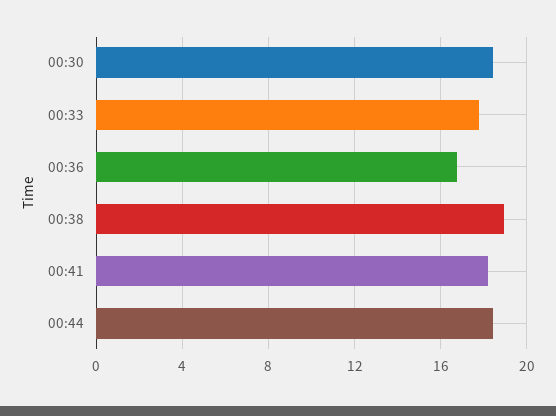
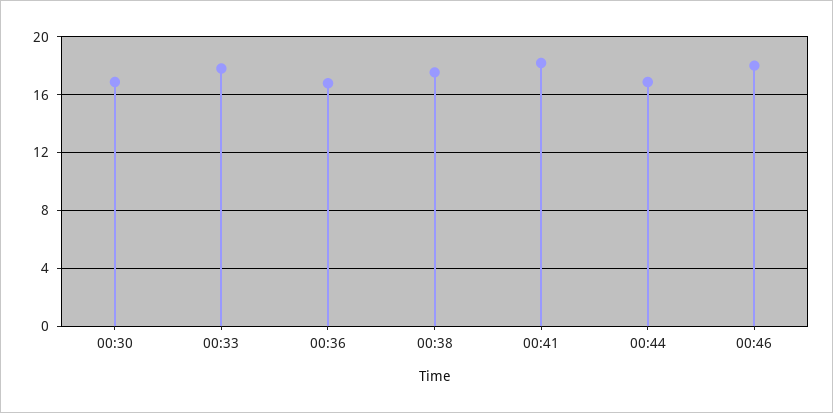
00:30: 18.5 -> 17
00:38: 19 -> 17.5
00:44: 18.5 -> 17
00:46: none -> 18

